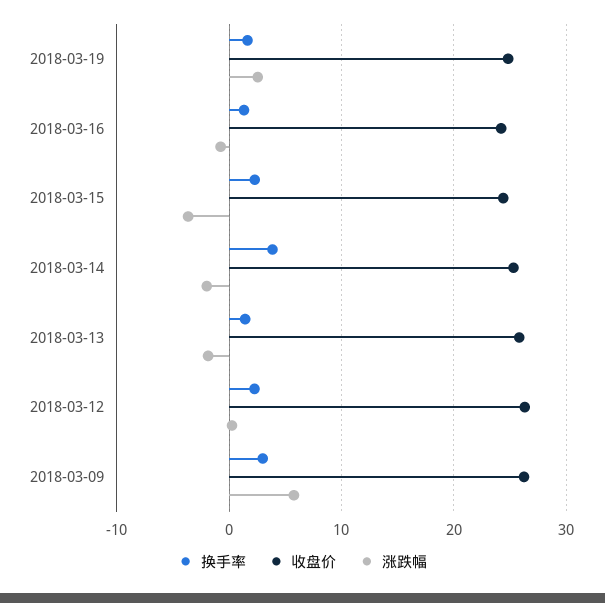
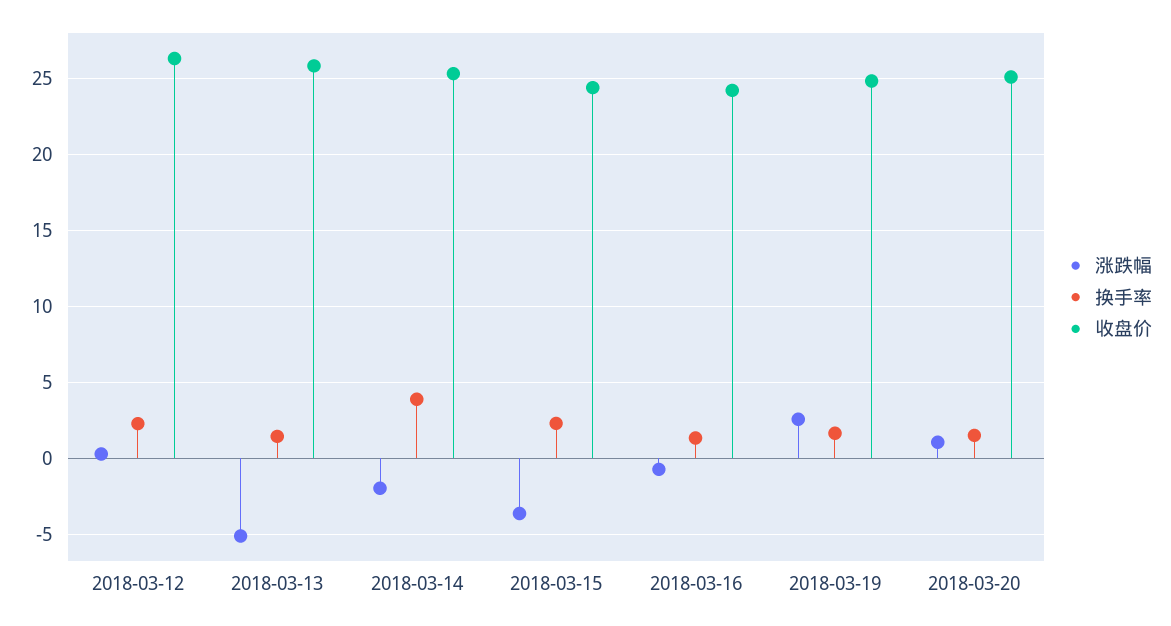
涨跌幅, 2018-03-13: -2 -> -5
换手率, 2018-03-09: 3 -> none
收盘价, 2018-03-09: 26 -> none
涨跌幅, 2018-03-09: 6 -> none
涨跌幅, 2018-03-20: none -> 1
换手率, 2018-03-20: none -> 1.5
收盘价, 2018-03-20: none -> 25

